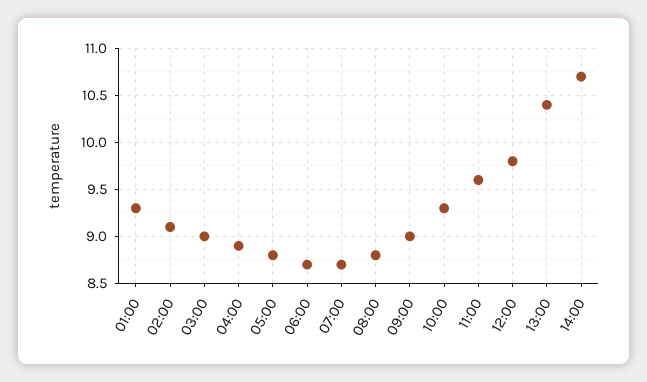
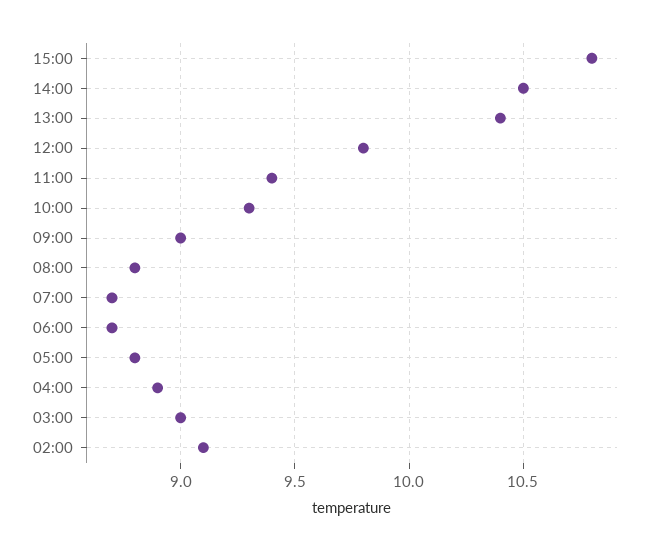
01:00: 9.3 -> none
11:00: 9.6 -> 9.4
14:00: 10.7 -> 10.5
15:00: none -> 10.8

